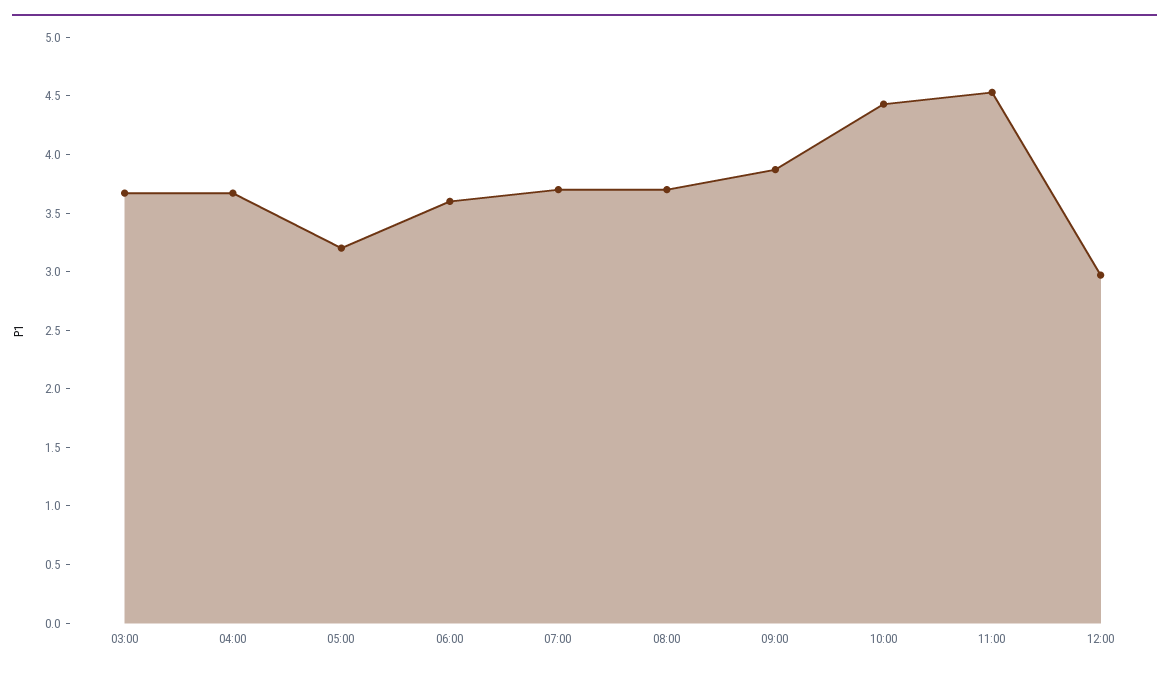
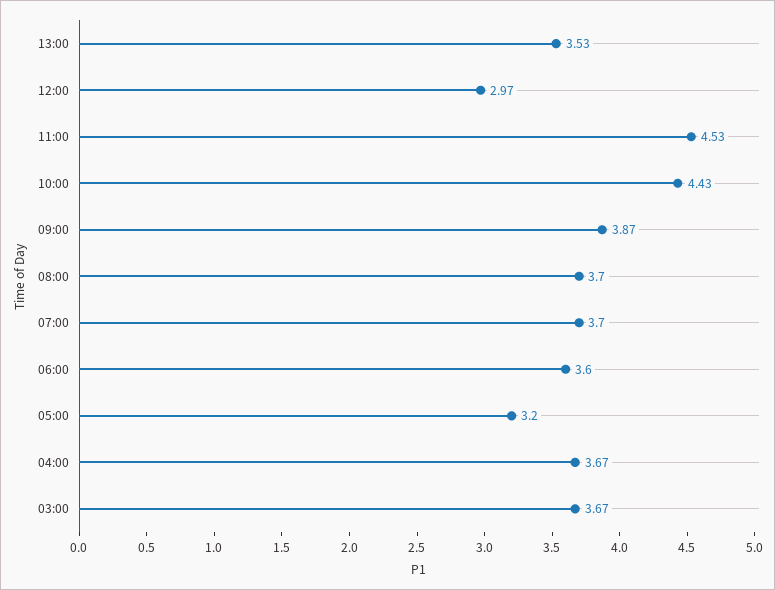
13:00: none -> 3.53

